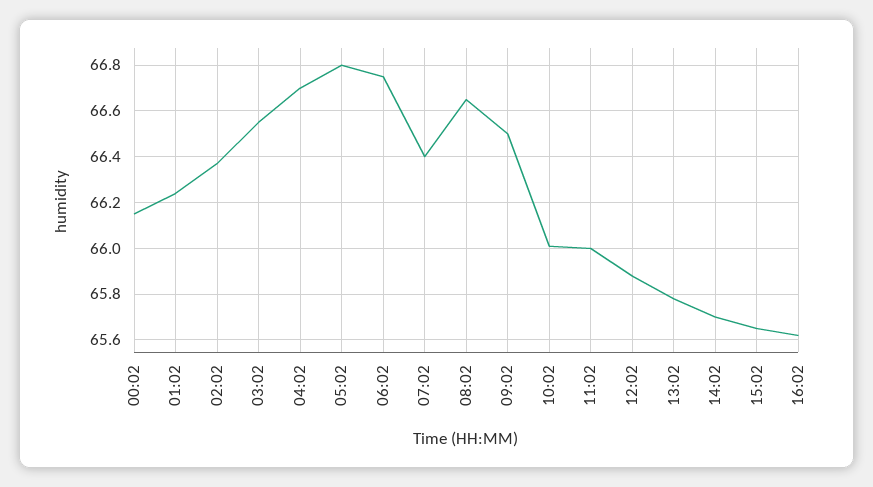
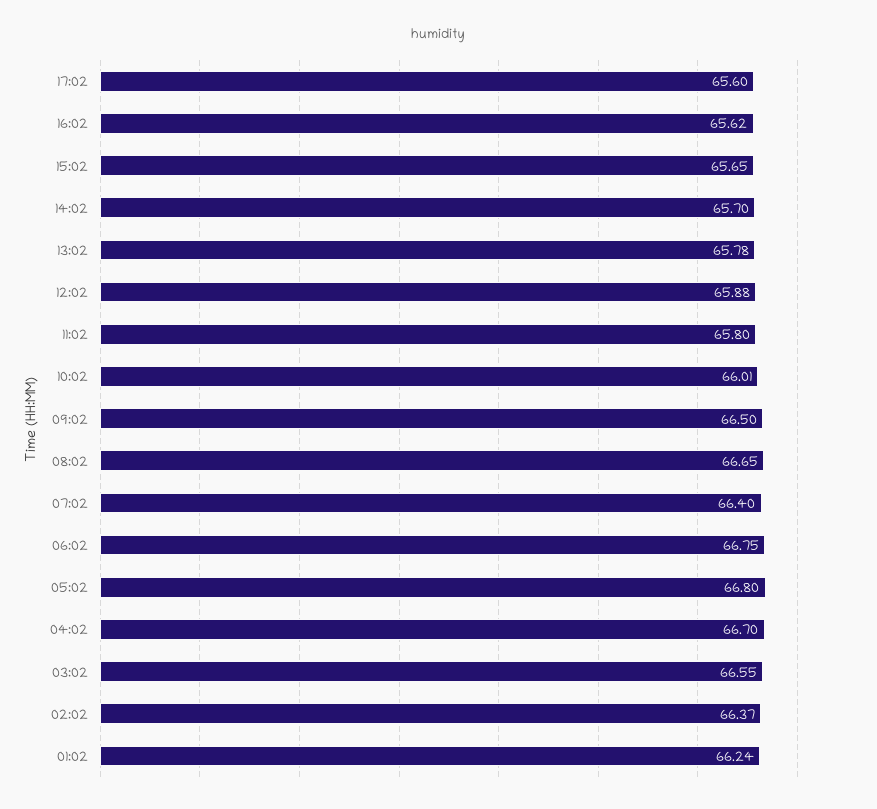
00:02: 66.15 -> none
11:02: 66 -> 65.8
17:02: none -> 65.6

